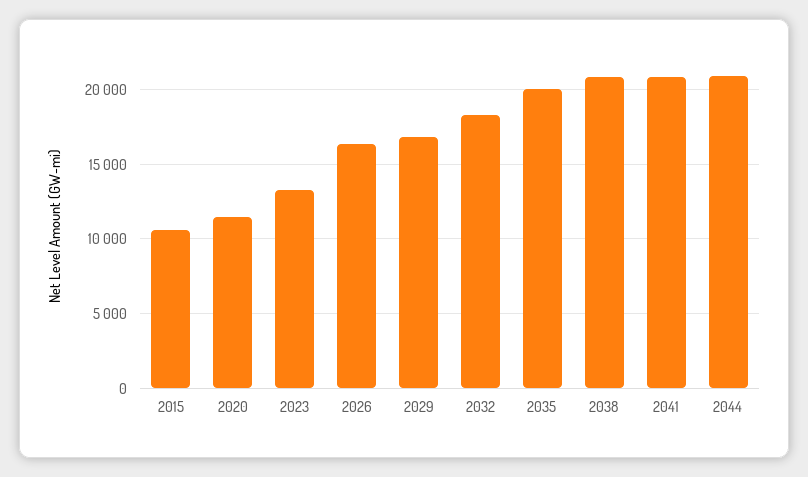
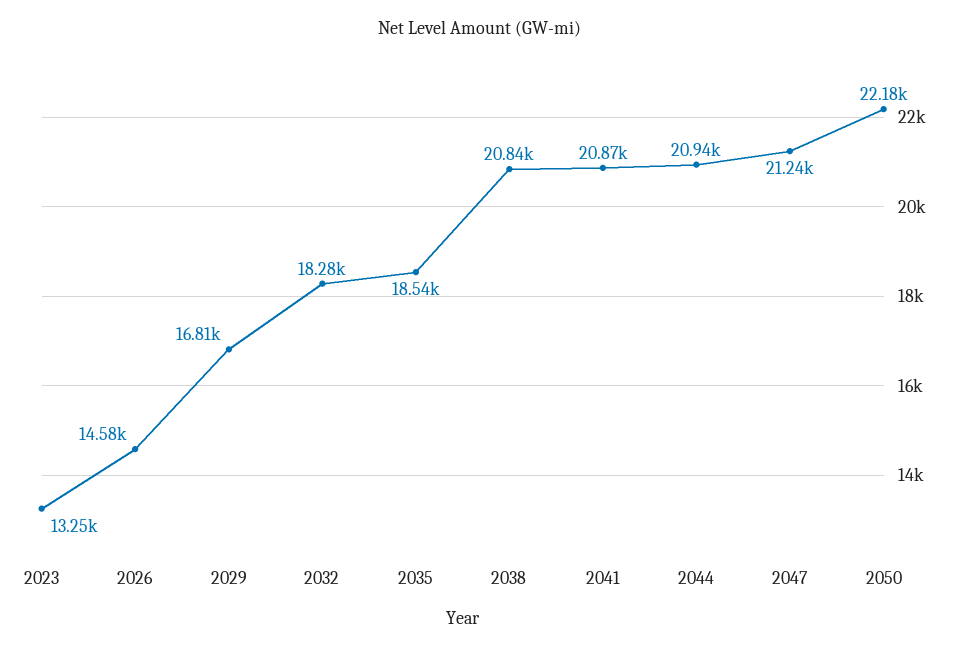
2015: 10500 -> none
2020: 11500 -> none
2026: 16500 -> 14580
2035: 20000 -> 18540
2047: none -> 21240
2050: none -> 22180

